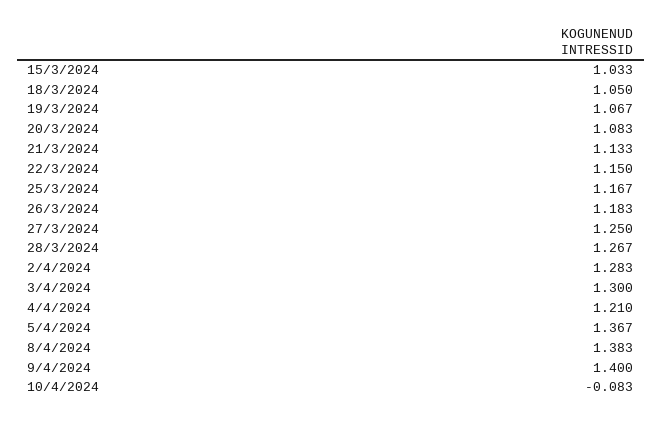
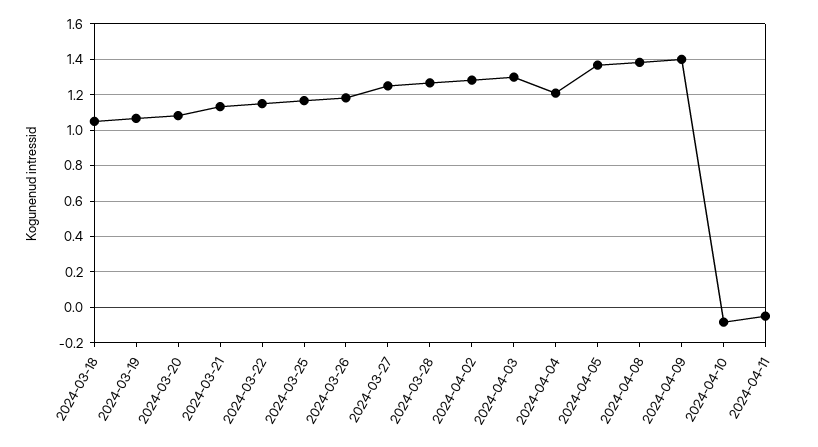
15/3/2024: 1.033 -> none
2024-04-11: none -> -0.05

